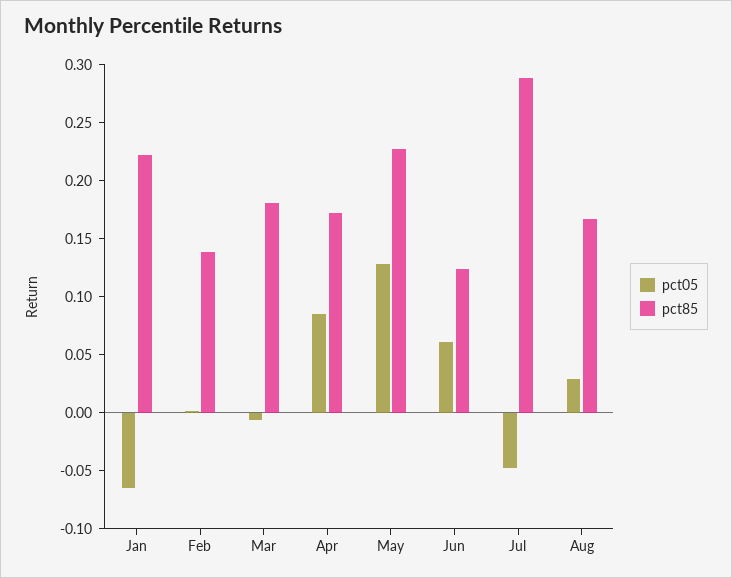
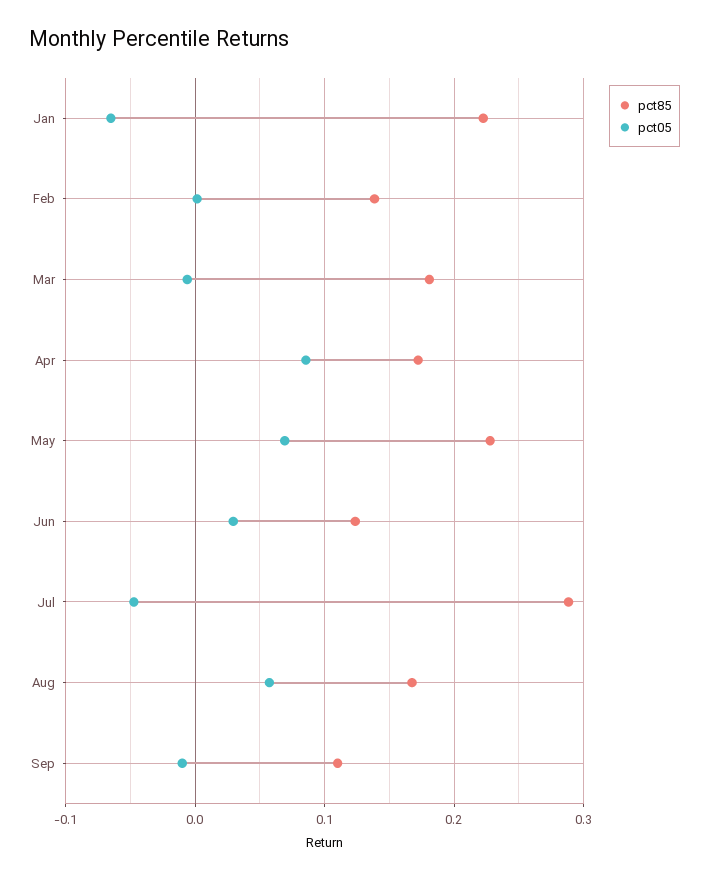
pct05, May: 0.13 -> 0.07
pct05, Jun: 0.06 -> 0.03
pct05, Aug: 0.03 -> 0.06
pct85, Sep: none -> 0.11
pct05, Sep: none -> -0.01

